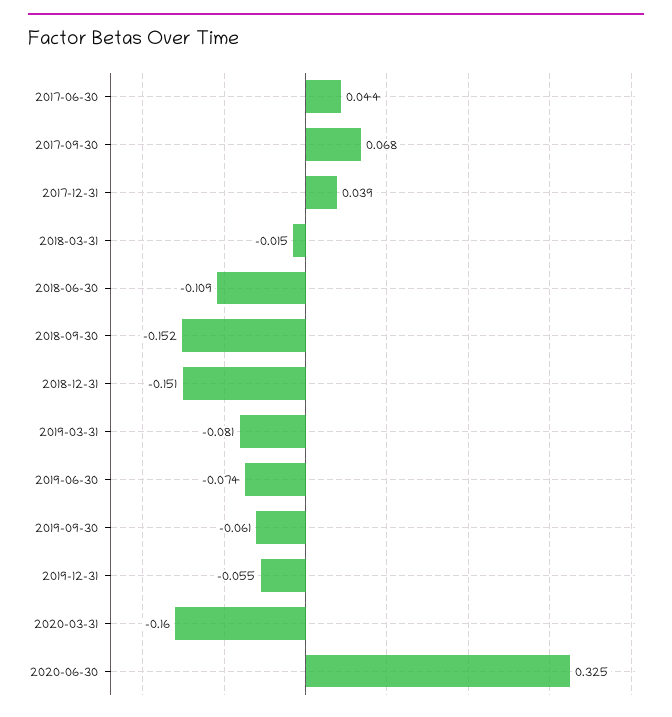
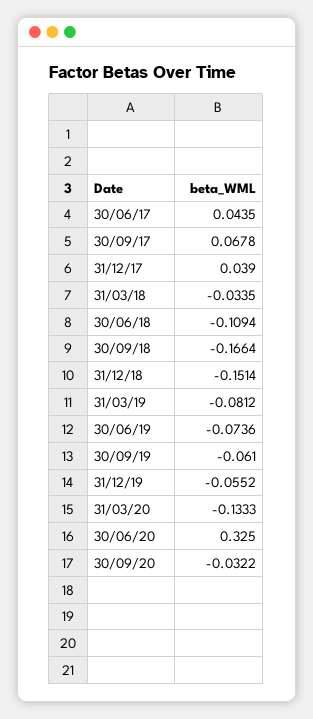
2018-03-31: -0.015 -> -0.0335
2018-09-30: -0.152 -> -0.1664
2020-03-31: -0.16 -> -0.1333
30/09/20: none -> -0.0322

